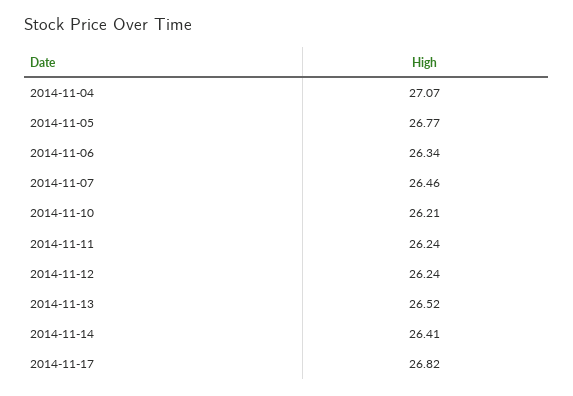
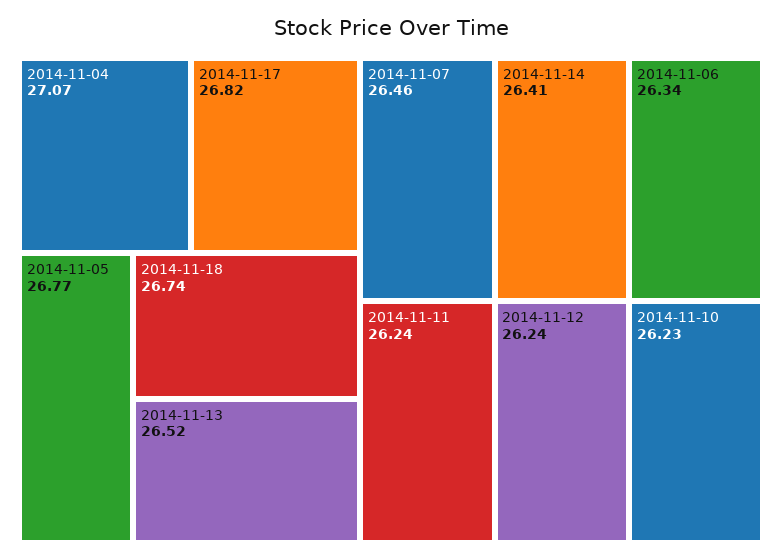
2014-11-10: 26.21 -> 26.23
2014-11-18: none -> 26.74

